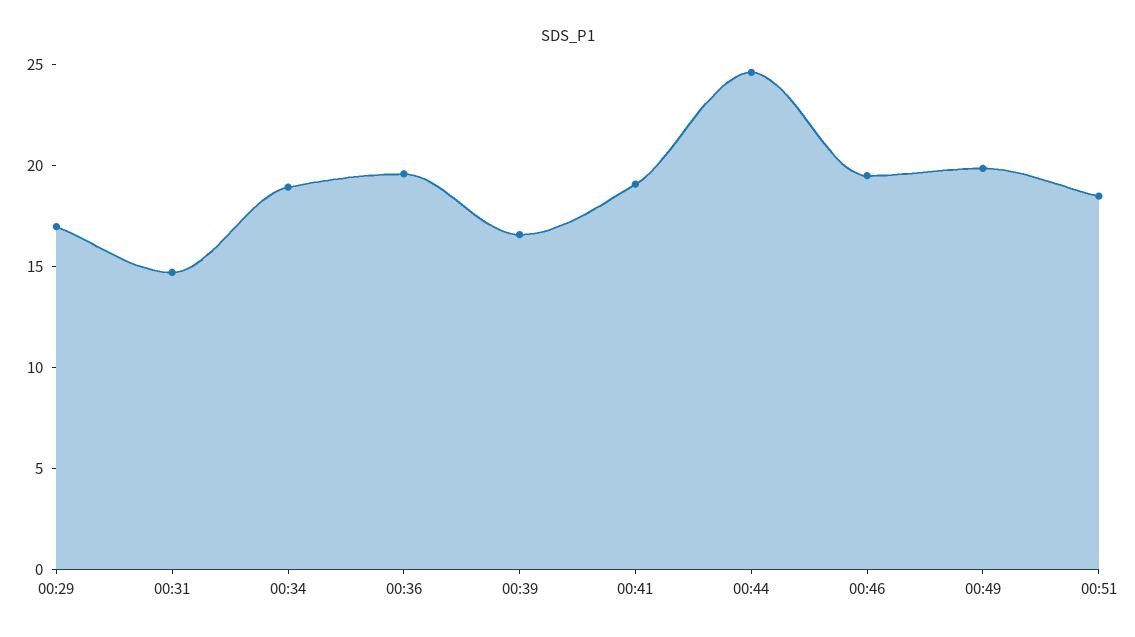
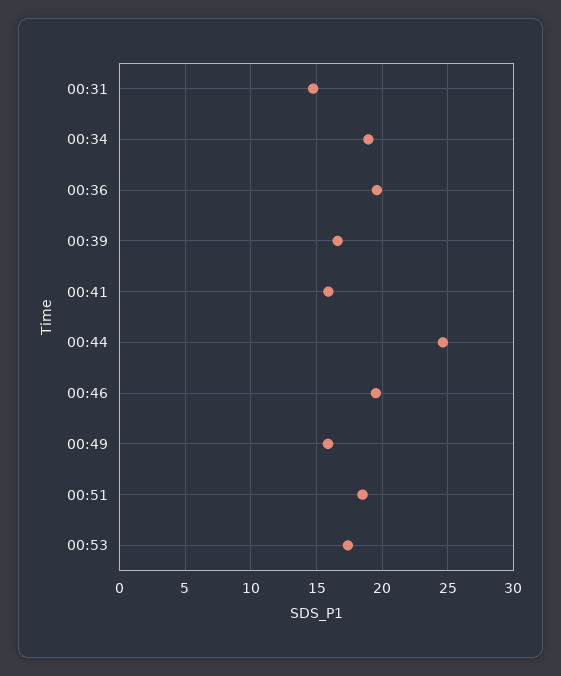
00:29: 17 -> none
00:41: 19 -> 16
00:49: 20 -> 16
00:53: none -> 17.5

